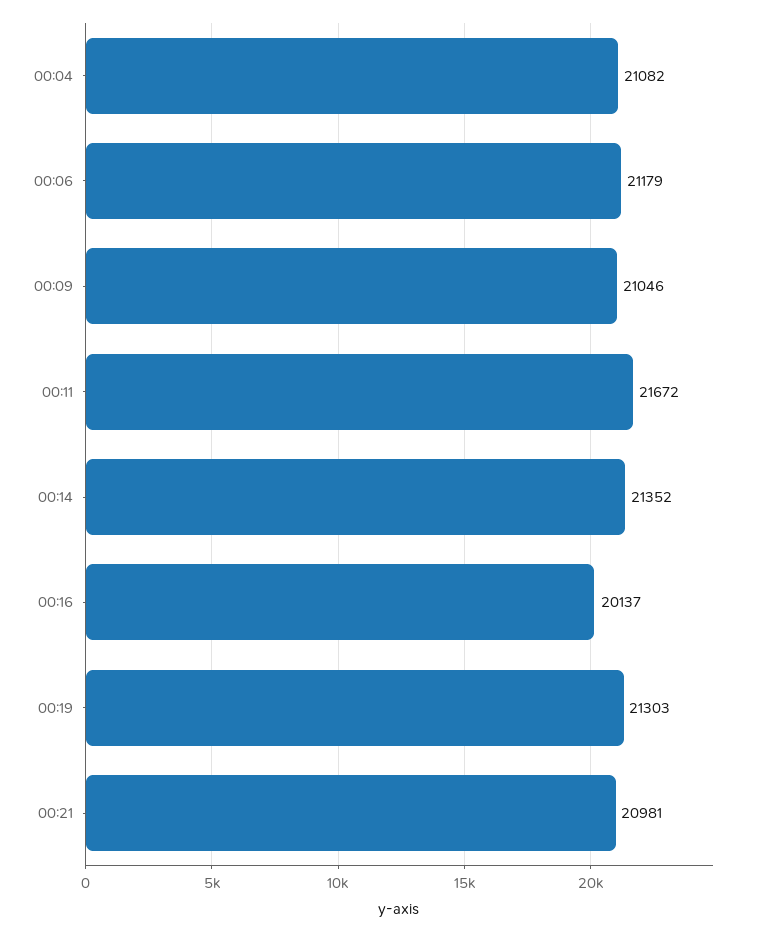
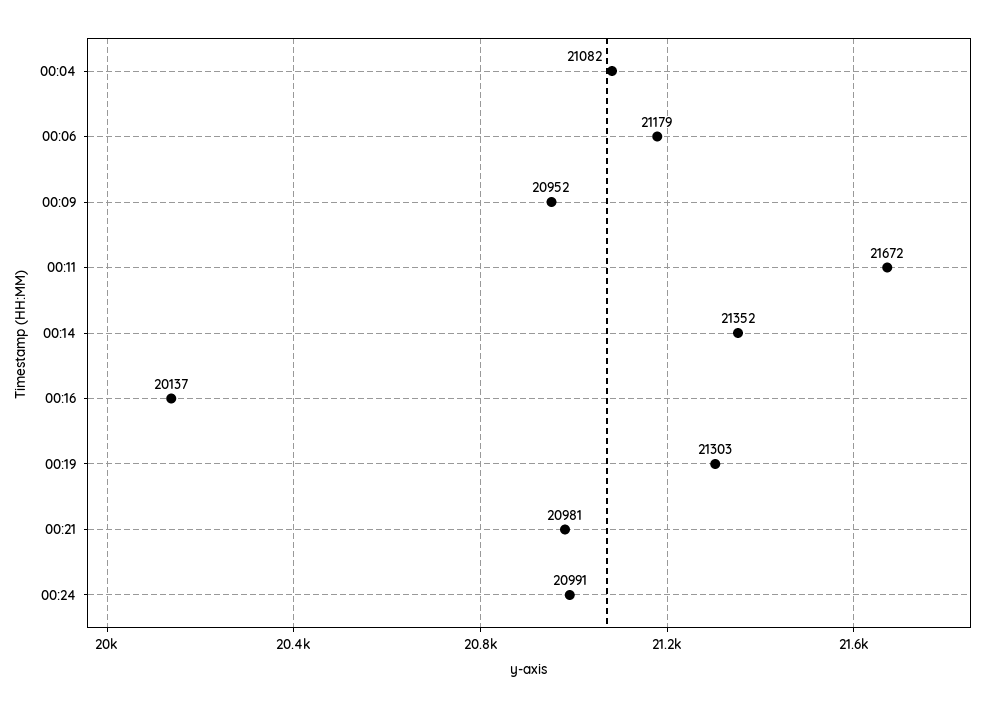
00:09: 21046 -> 20952
00:24: none -> 20991

